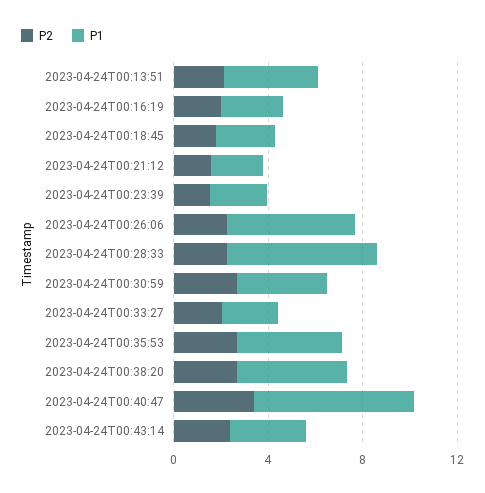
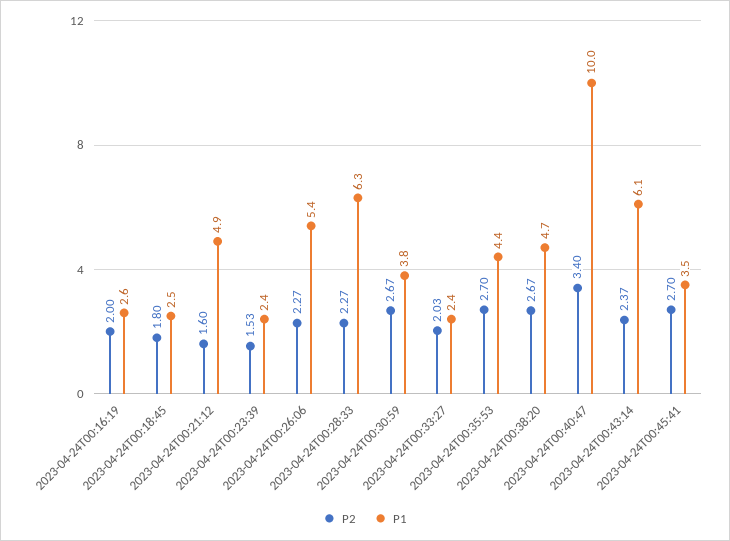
P2, 2023-04-24T00:13:51: 2 -> none
P1, 2023-04-24T00:13:51: 4 -> none
P1, 2023-04-24T00:21:12: 2 -> 4.9
P1, 2023-04-24T00:40:47: 7 -> 10
P1, 2023-04-24T00:43:14: 3 -> 6.1
P2, 2023-04-24T00:45:41: none -> 2.7
P1, 2023-04-24T00:45:41: none -> 3.5

